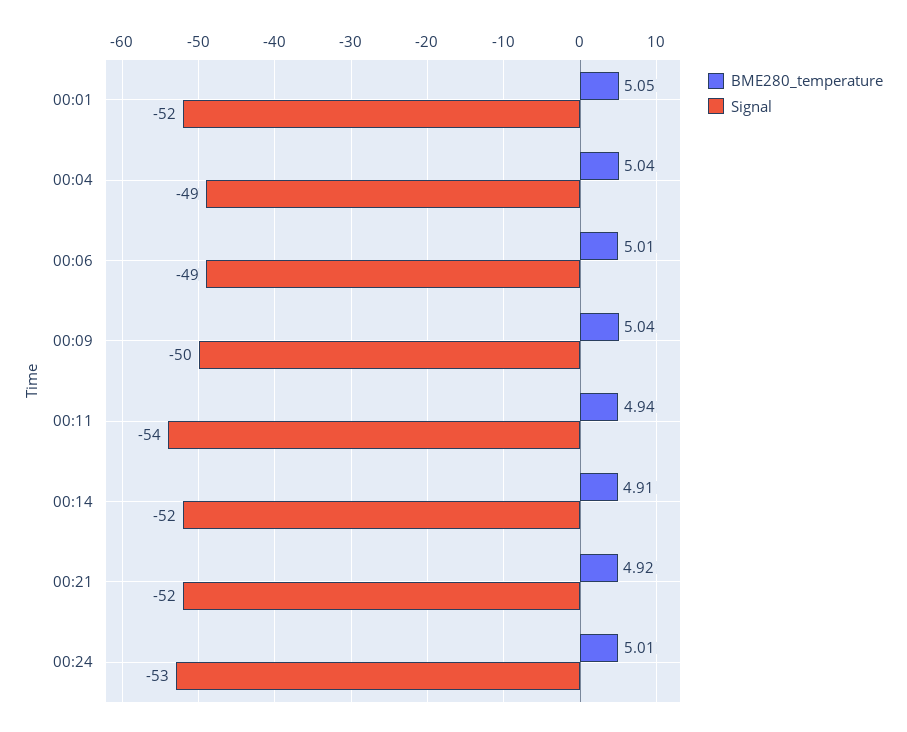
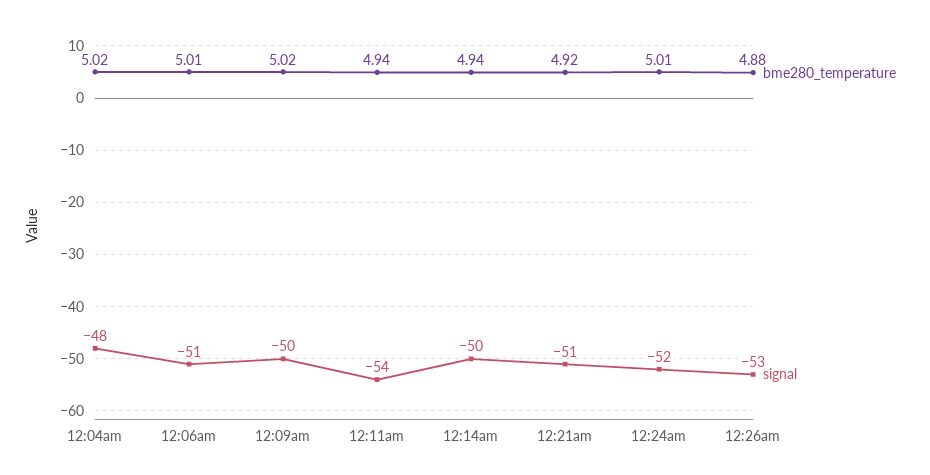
BME280_temperature, 00:01: 5.05 -> none
Signal, 00:01: -52 -> none
BME280_temperature, 00:04: 5.04 -> 5.02
Signal, 00:04: -49 -> -48
Signal, 00:06: -49 -> -51
BME280_temperature, 00:09: 5.04 -> 5.02
BME280_temperature, 00:14: 4.91 -> 4.94
Signal, 00:14: -52 -> -50
Signal, 00:21: -52 -> -51
Signal, 00:24: -53 -> -52
BME280_temperature, 12:26am: none -> 4.88
Signal, 12:26am: none -> -53

